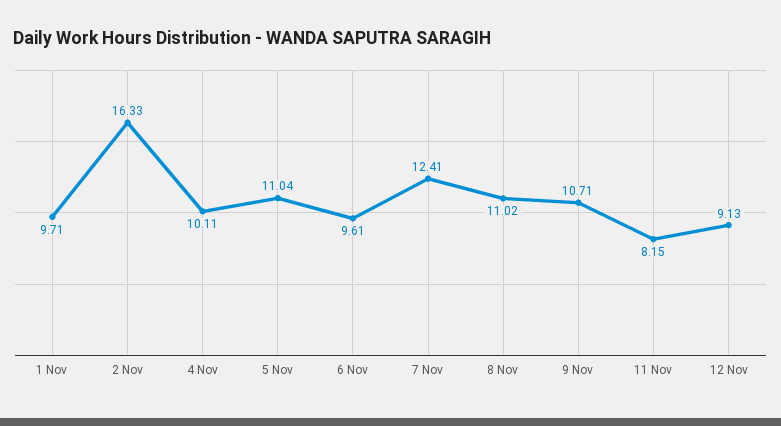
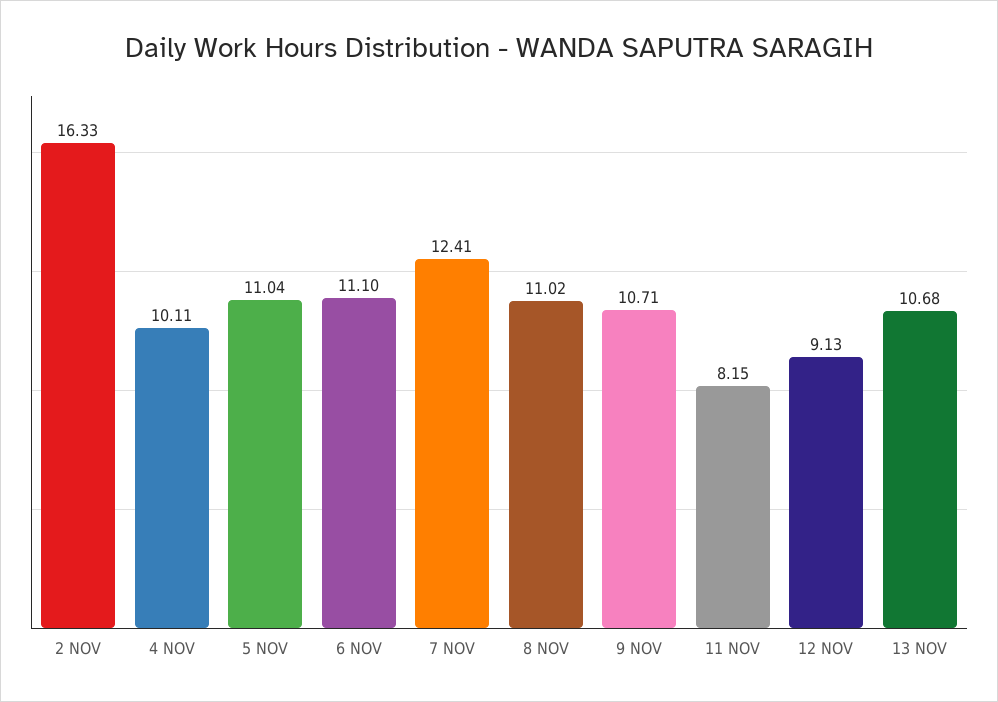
1 Nov: 9.71 -> none
6 Nov: 9.61 -> 11.1
13 NOV: none -> 10.68

